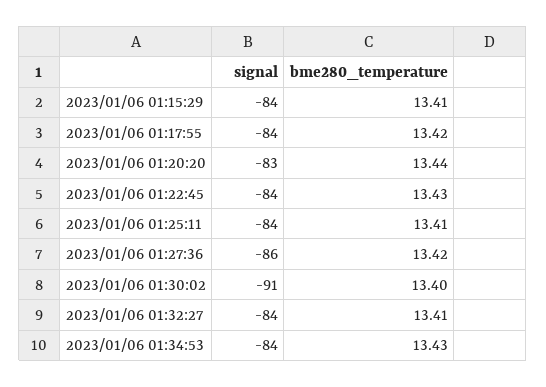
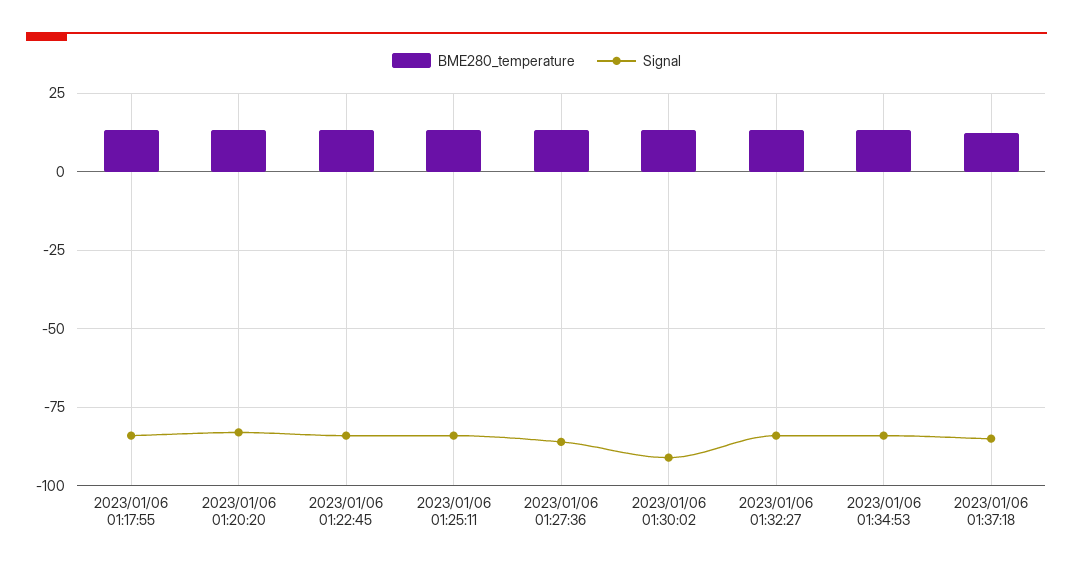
signal, 2023/01/06 01:15:29: -84 -> none
bme280_temperature, 2023/01/06 01:15:29: 13.41 -> none
bme280_temperature, 2023/01/06 01:37:18: none -> 12.5
signal, 2023/01/06 01:37:18: none -> -85

